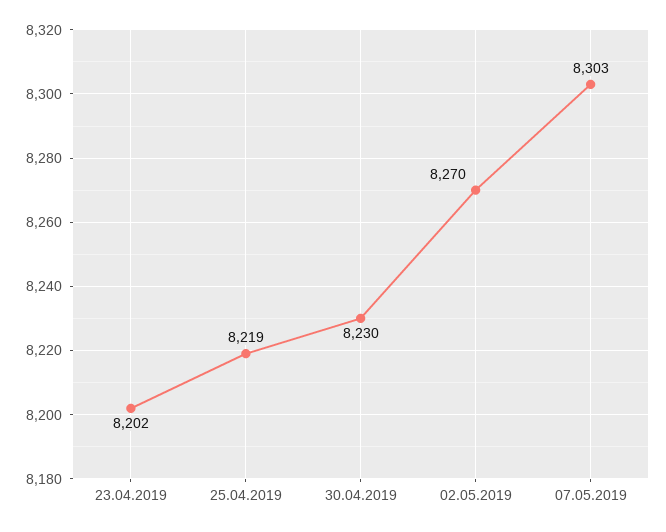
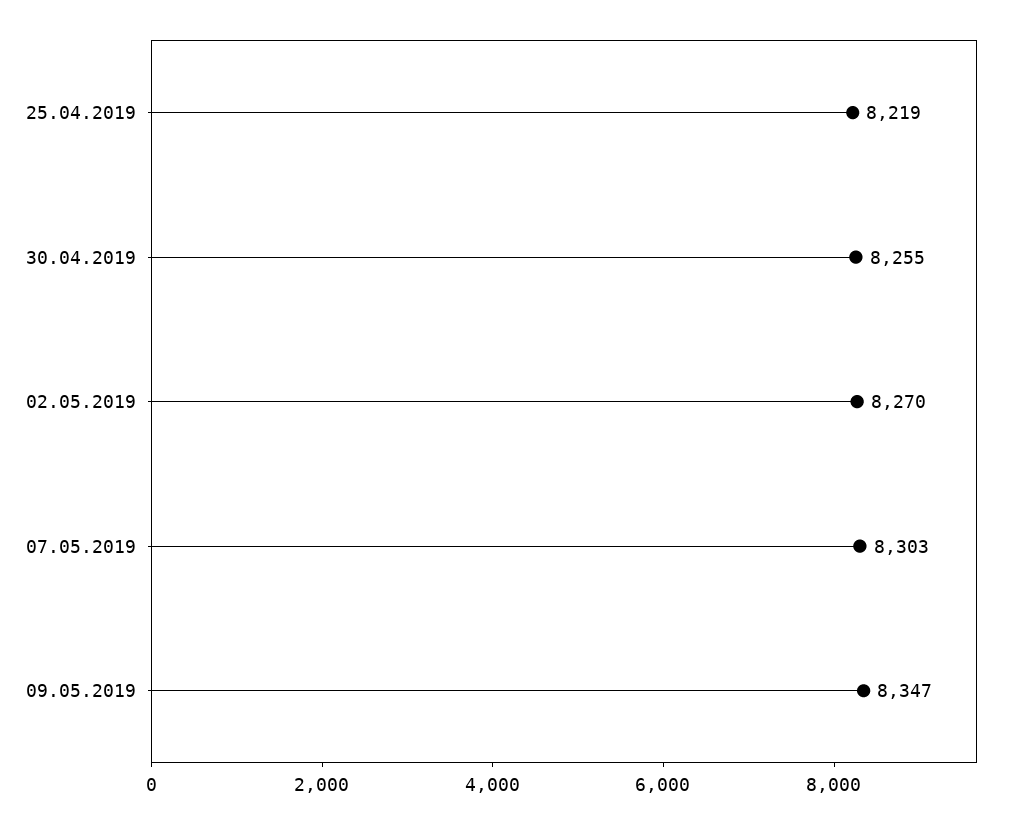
23.04.2019: 8202 -> none
30.04.2019: 8230 -> 8255
09.05.2019: none -> 8347

